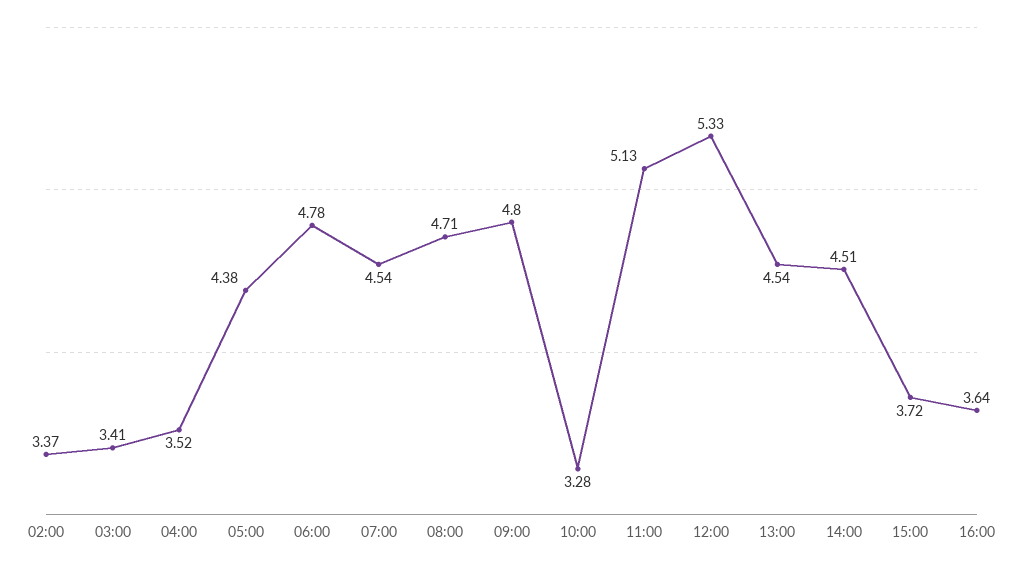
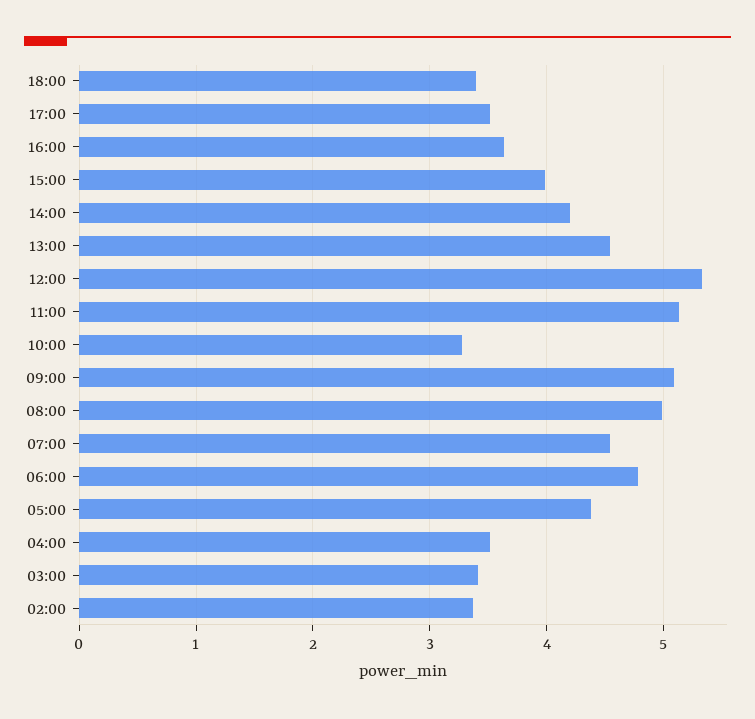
08:00: 4.71 -> 5
09:00: 4.8 -> 5.1
14:00: 4.51 -> 4.2
15:00: 3.72 -> 4
18:00: none -> 3.4
17:00: none -> 3.5

